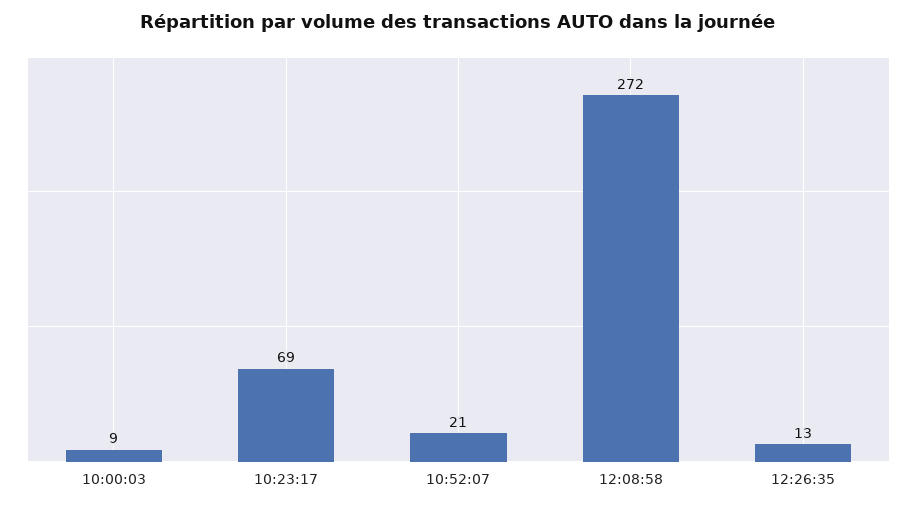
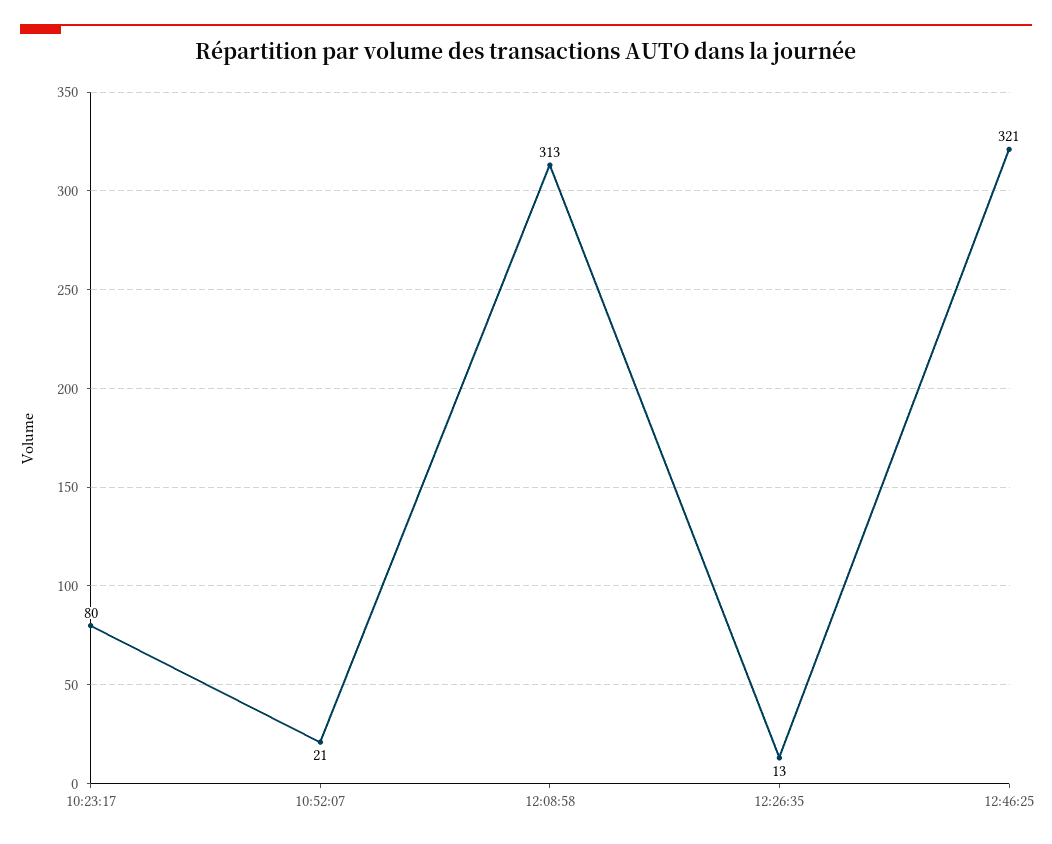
10:00:03: 9 -> none
10:23:17: 69 -> 80
12:08:58: 272 -> 313
12:46:25: none -> 321

